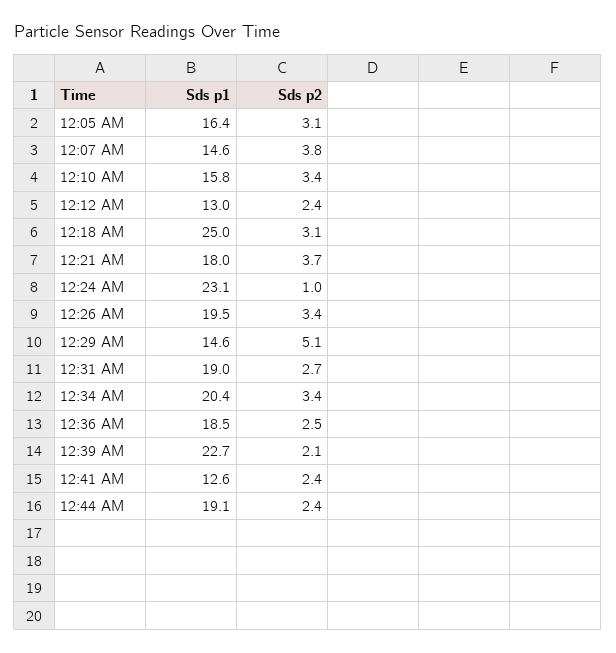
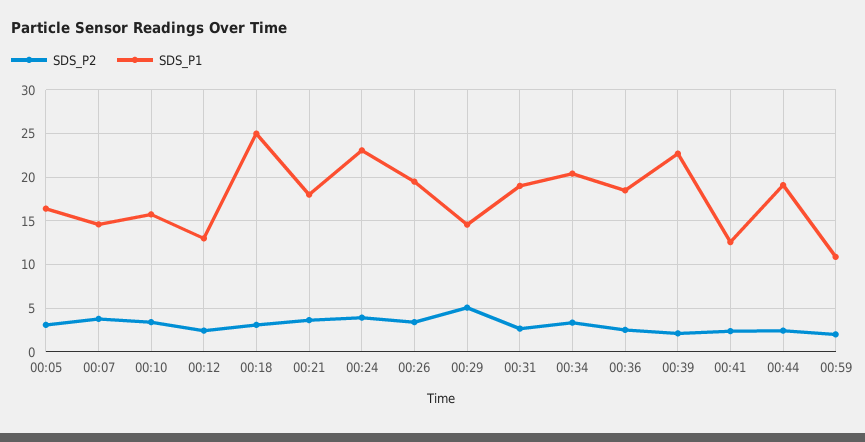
Sds p2, 12:24 AM: 1 -> 4
Sds p2, 00:59: none -> 2
Sds p1, 00:59: none -> 11

